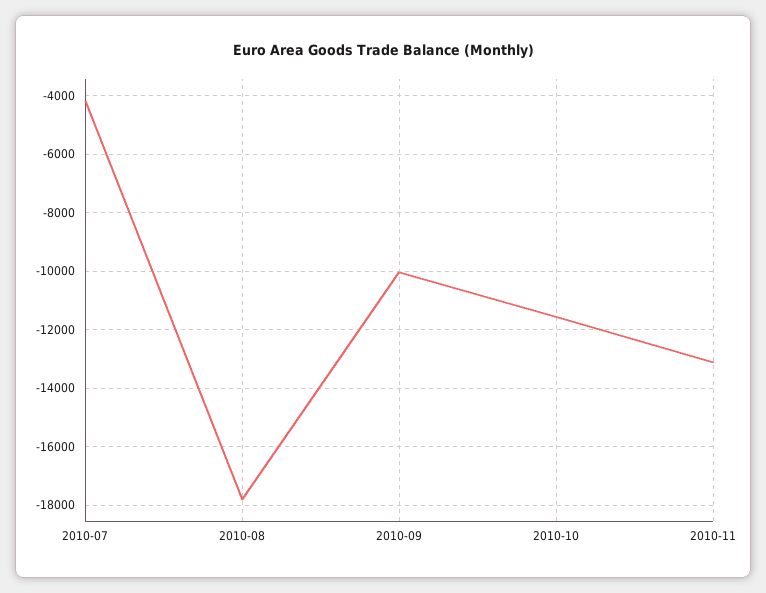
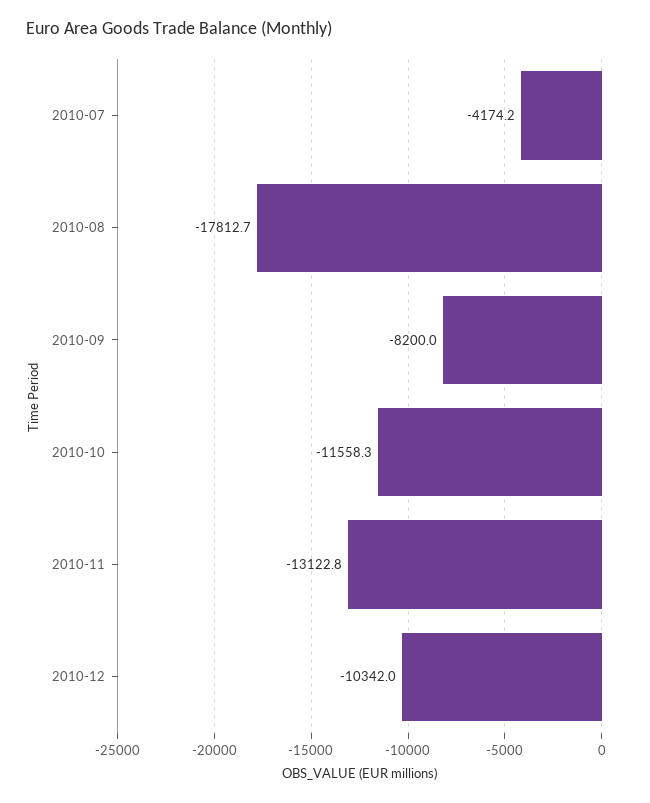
2010-09: -10000 -> -8200
2010-12: none -> -10342

